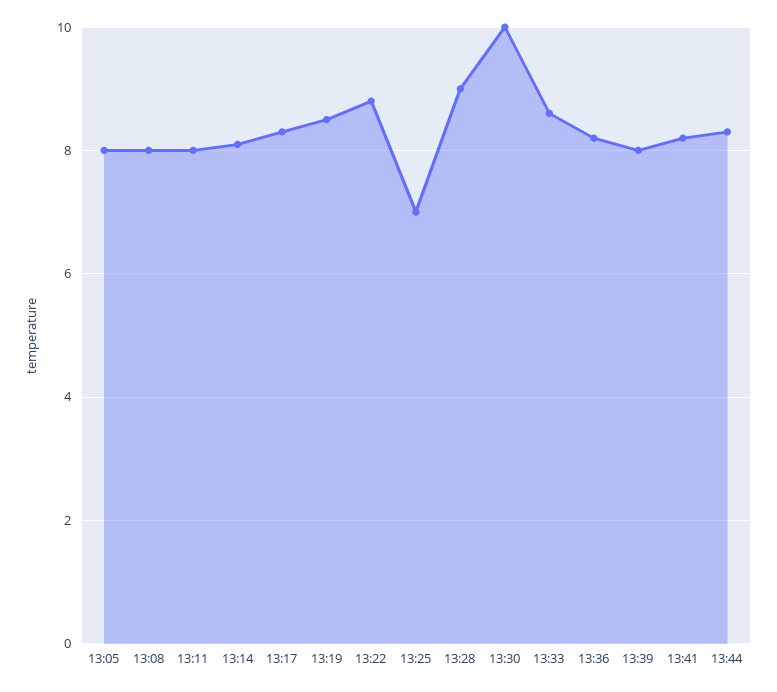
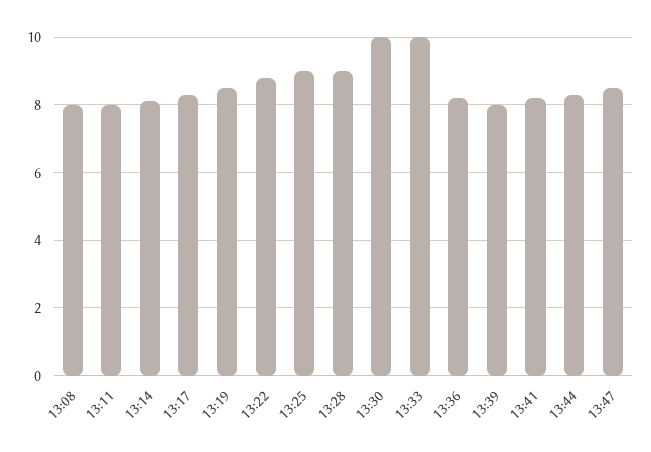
13:05: 8 -> none
13:25: 7 -> 9
13:33: 8.5 -> 10
13:47: none -> 8.5

